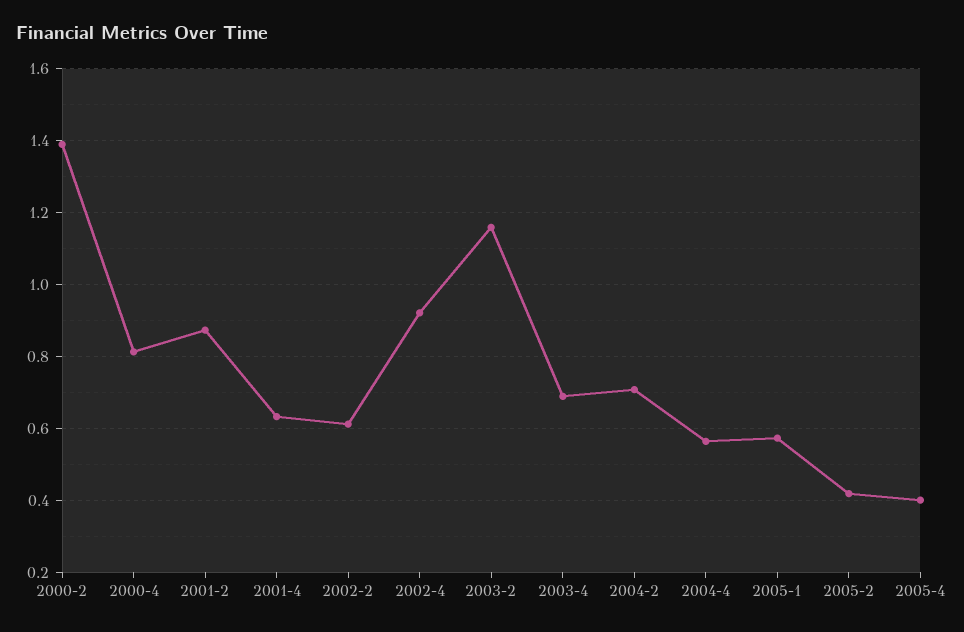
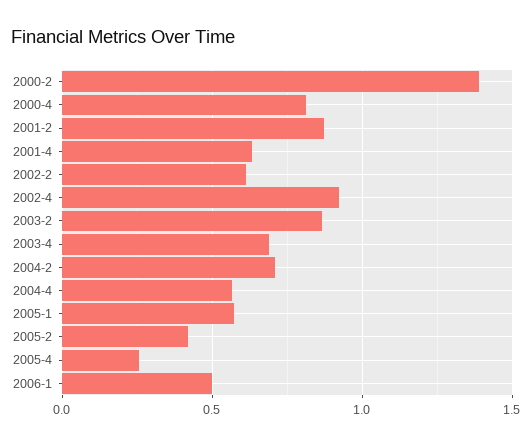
2003-2: 1.16 -> 0.85
2005-4: 0.4 -> 0.25
2006-1: none -> 0.5

